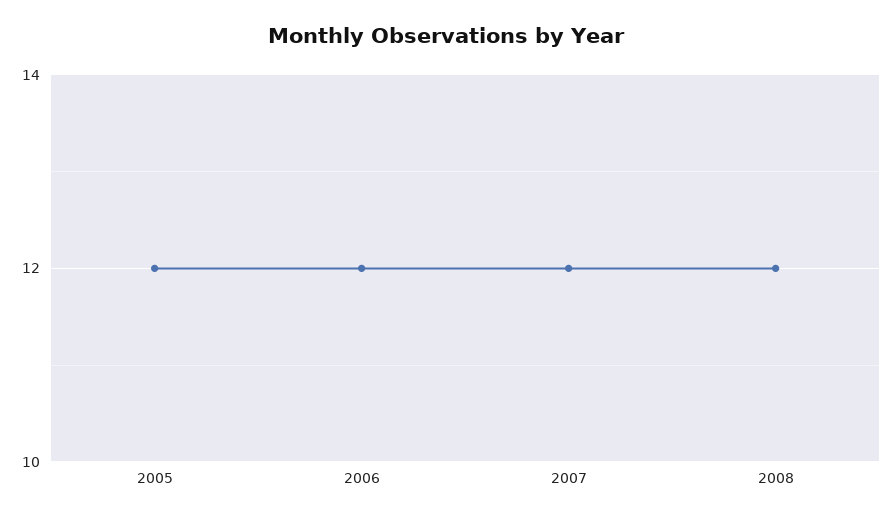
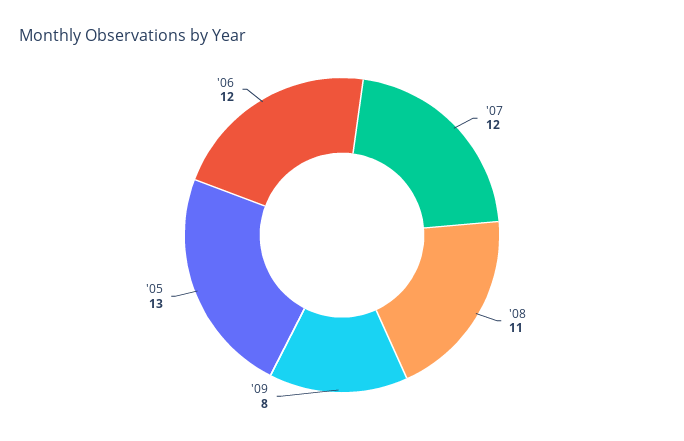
2005: 12 -> 13
2008: 12 -> 11
'09: none -> 8

